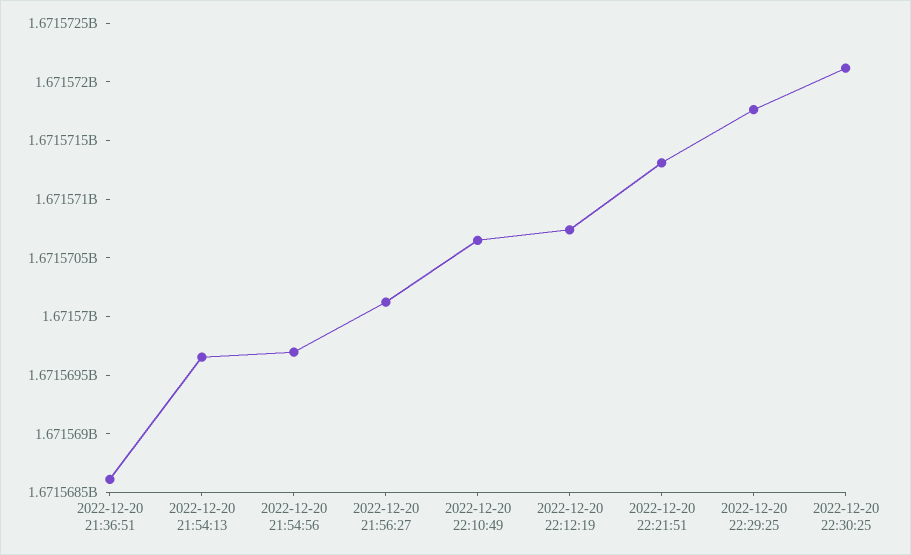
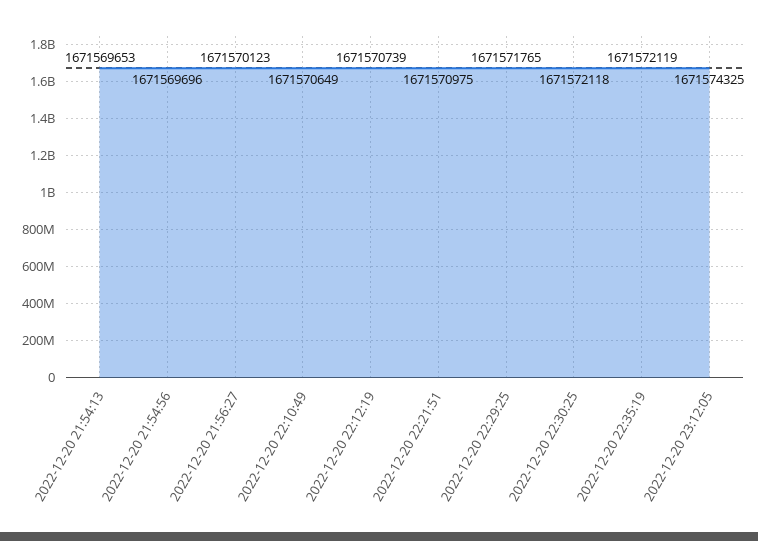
2022-12-20 21:36:51: 1671568600 -> none
2022-12-20 22:21:51: 1671571300 -> 1671570975
2022-12-20 22:35:19: none -> 1671572119
2022-12-20 23:12:05: none -> 1671574325

